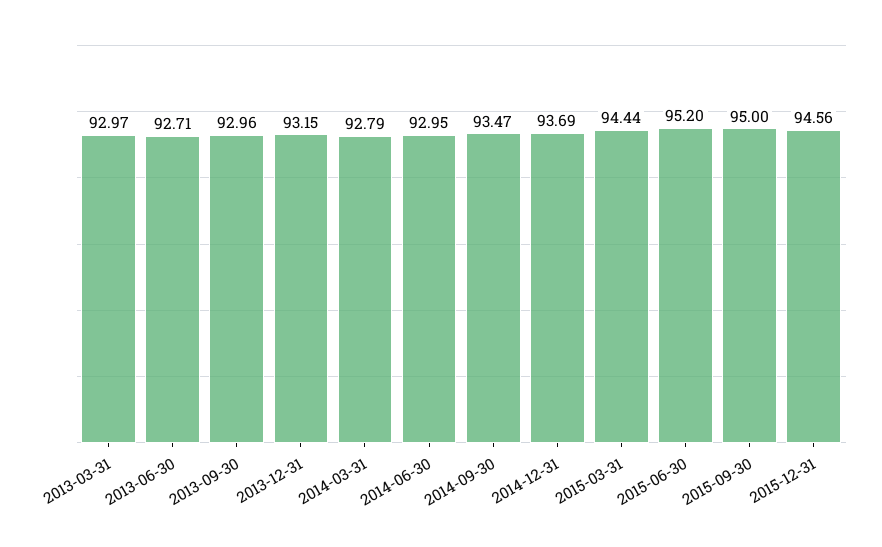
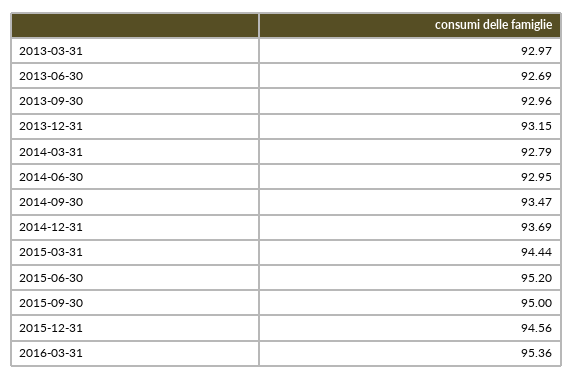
2013-06-30: 92.71 -> 92.69
2016-03-31: none -> 95.36

